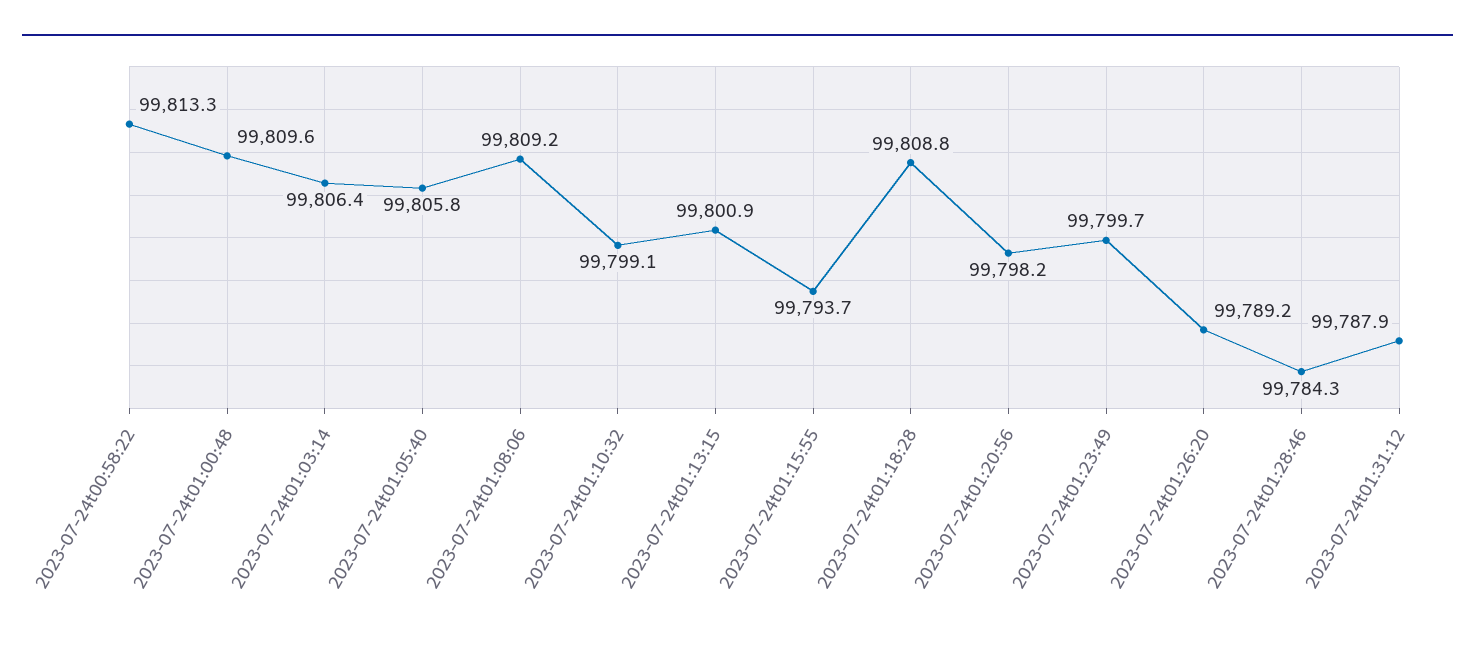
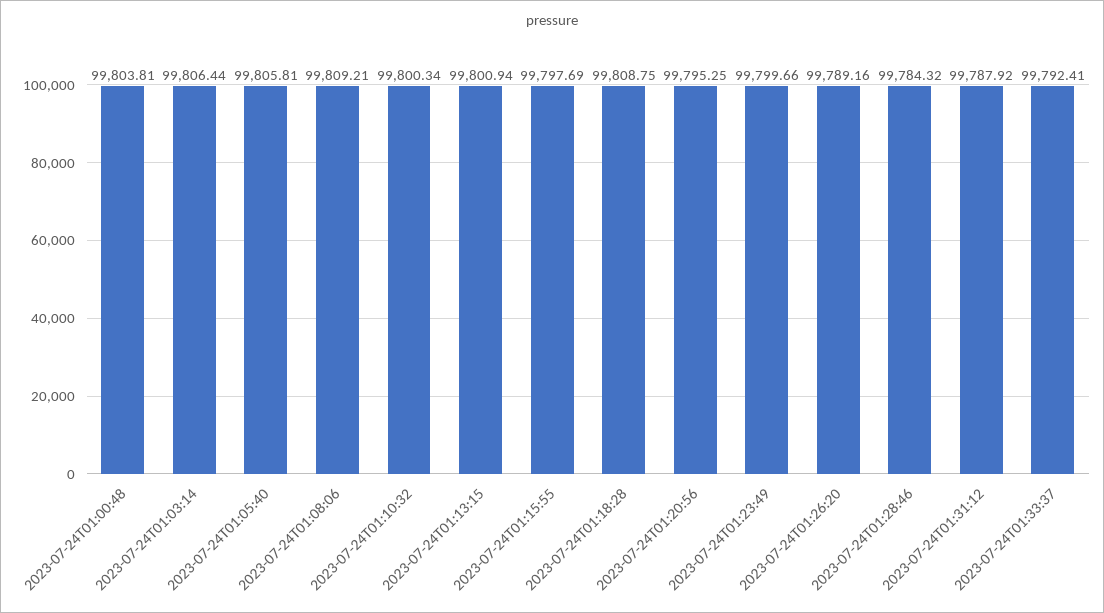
2023-07-24t00:58:22: 99813.3 -> none
2023-07-24t01:00:48: 99809.6 -> 99803.81
2023-07-24t01:10:32: 99799.1 -> 99800.34
2023-07-24t01:15:55: 99793.7 -> 99797.69
2023-07-24t01:20:56: 99798.2 -> 99795.25
2023-07-24T01:33:37: none -> 99792.41

